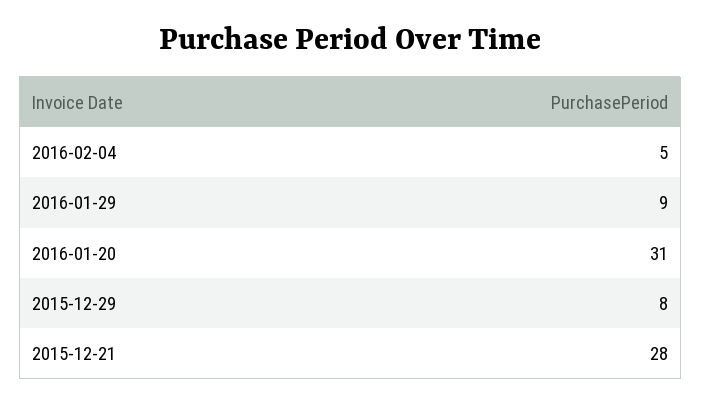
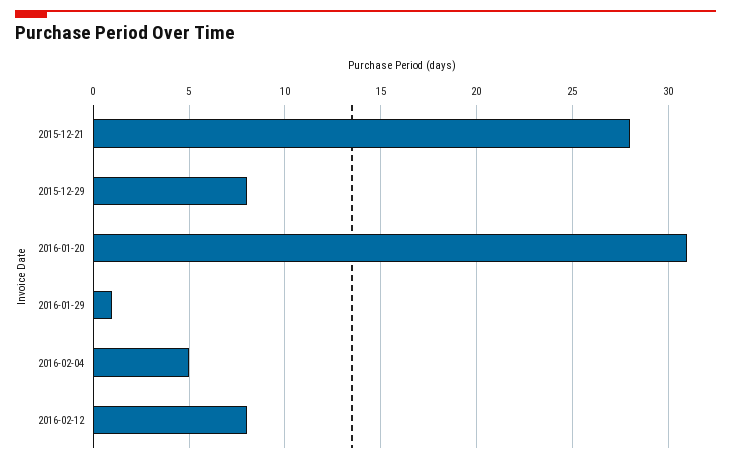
2016-01-29: 9 -> 1
2016-02-12: none -> 8

